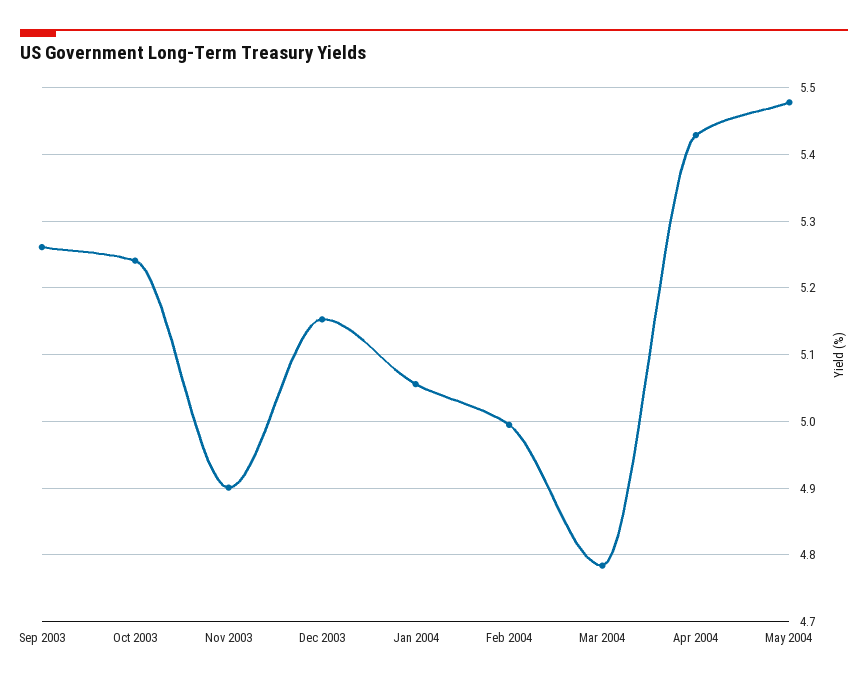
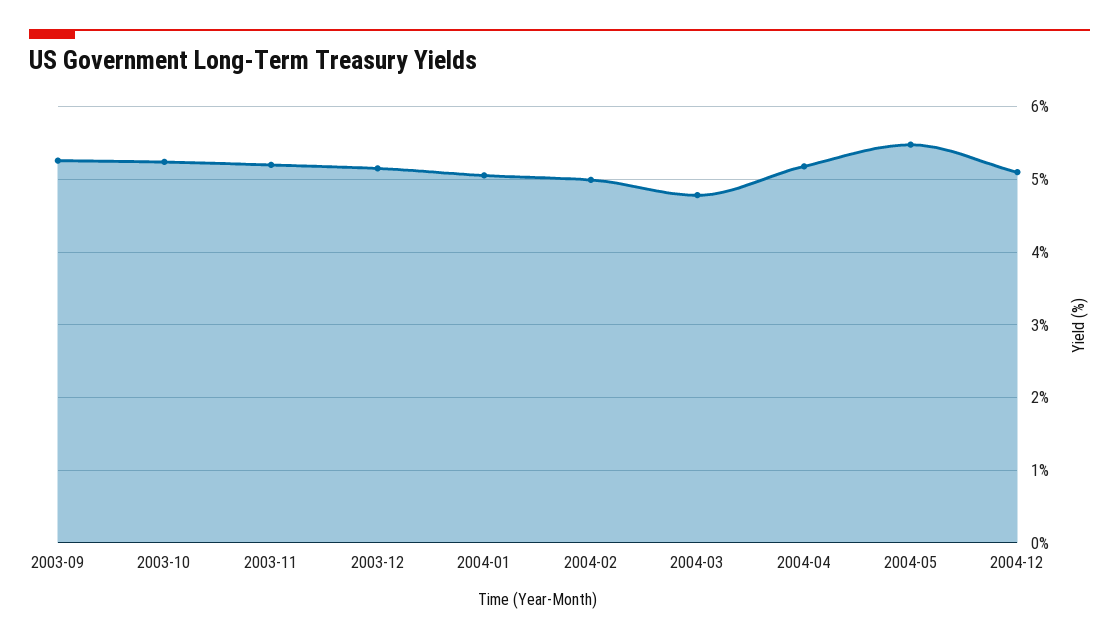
Nov 2003: 4.9 -> 5.2
Apr 2004: 5.43 -> 5.2
2004-12: none -> 5.1

